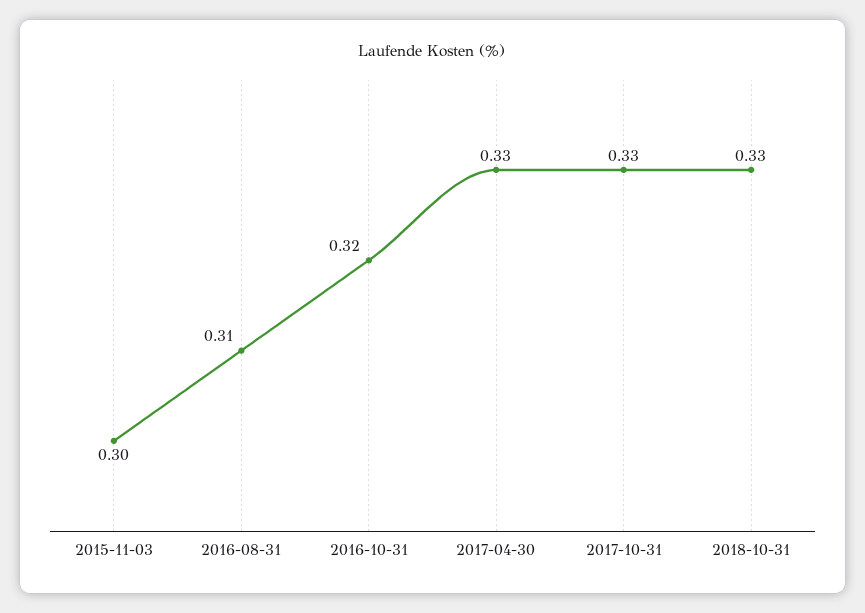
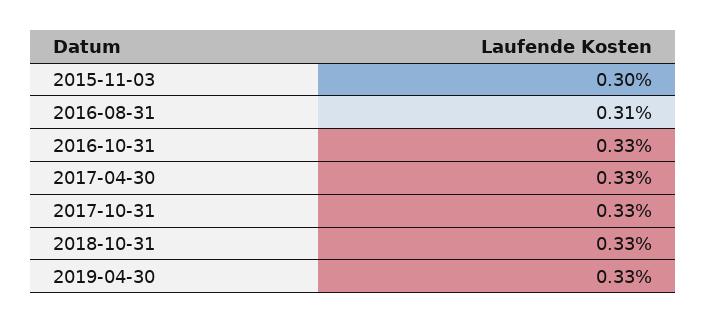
2016-10-31: 0.32 -> 0.33
2019-04-30: none -> 0.33

